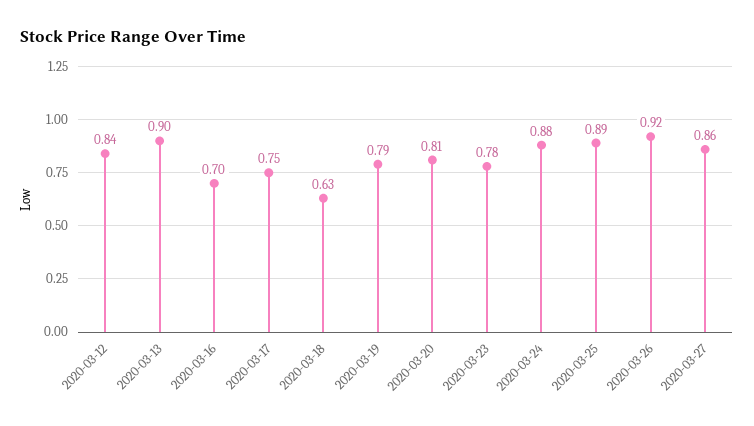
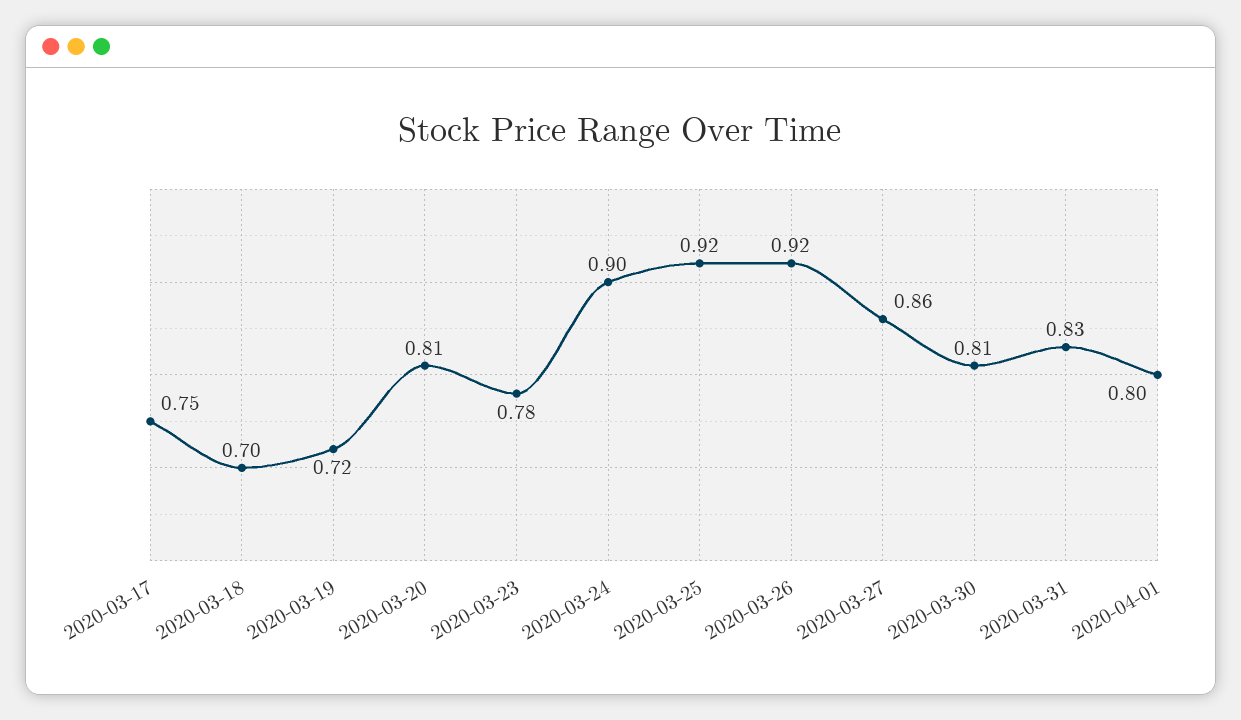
2020-03-12: 0.84 -> none
2020-03-13: 0.9 -> none
2020-03-16: 0.7 -> none
2020-03-18: 0.63 -> 0.7
2020-03-19: 0.79 -> 0.72
2020-03-24: 0.88 -> 0.9
2020-03-25: 0.89 -> 0.92
2020-03-30: none -> 0.81
2020-03-31: none -> 0.83
2020-04-01: none -> 0.8

